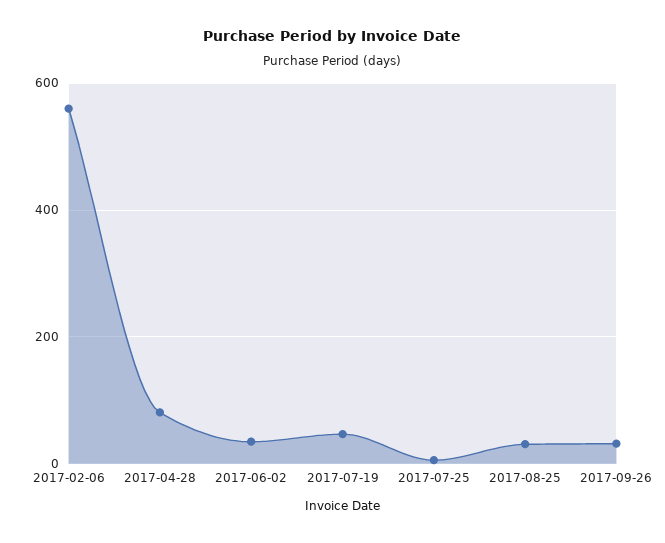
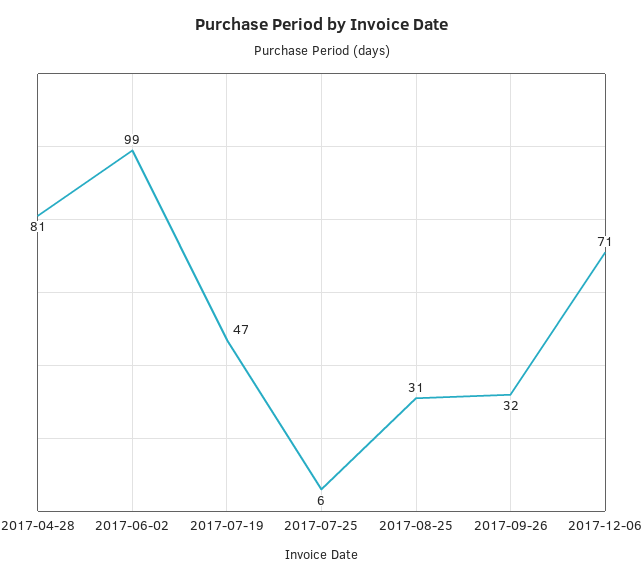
2017-02-06: 560 -> none
2017-06-02: 40 -> 99
2017-12-06: none -> 71

